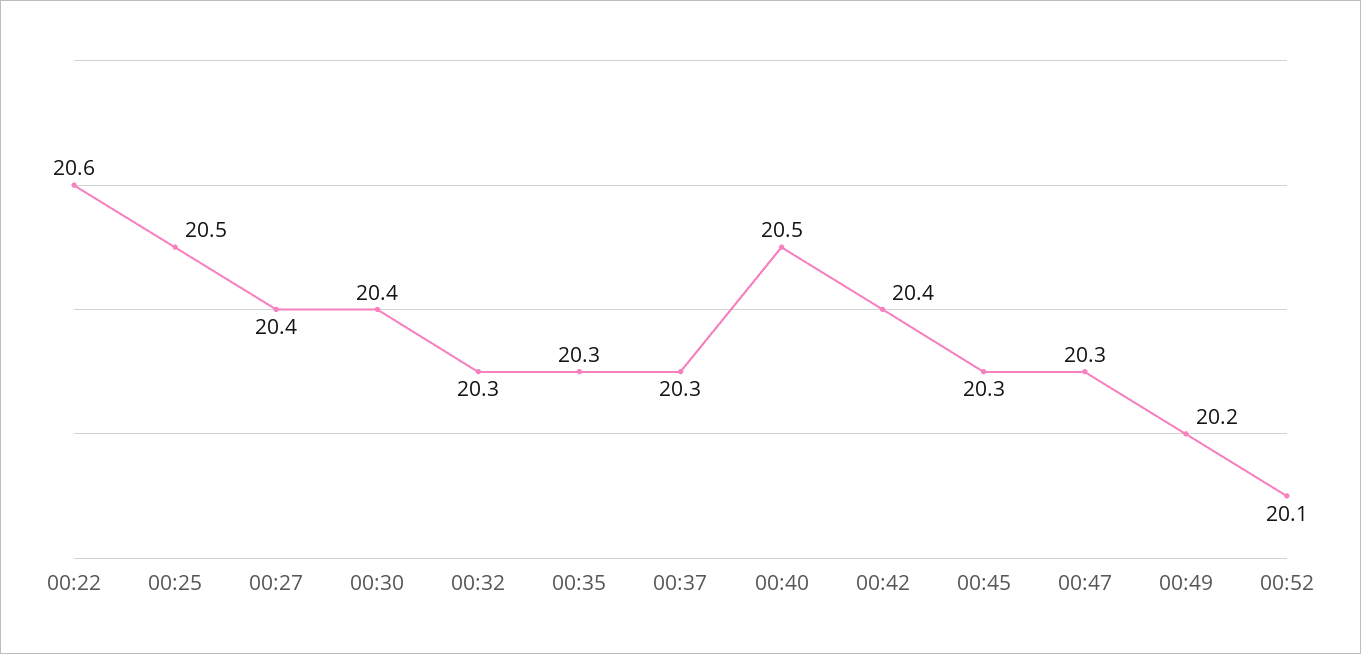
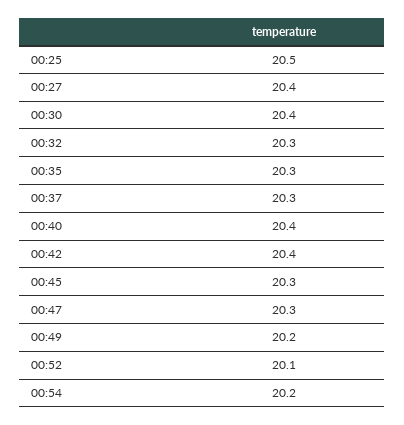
00:22: 20.6 -> none
00:40: 20.5 -> 20.4
00:54: none -> 20.2

